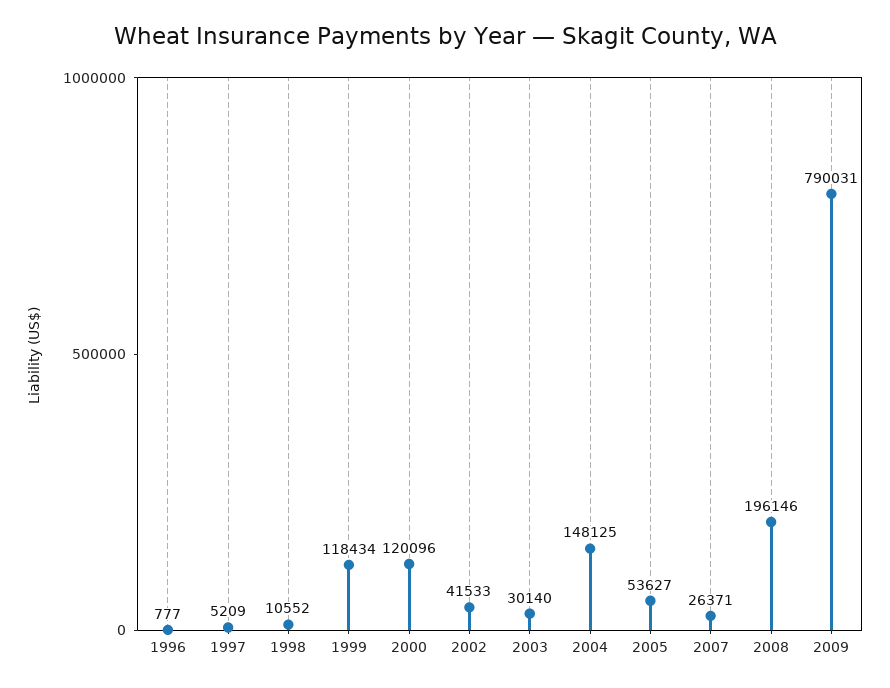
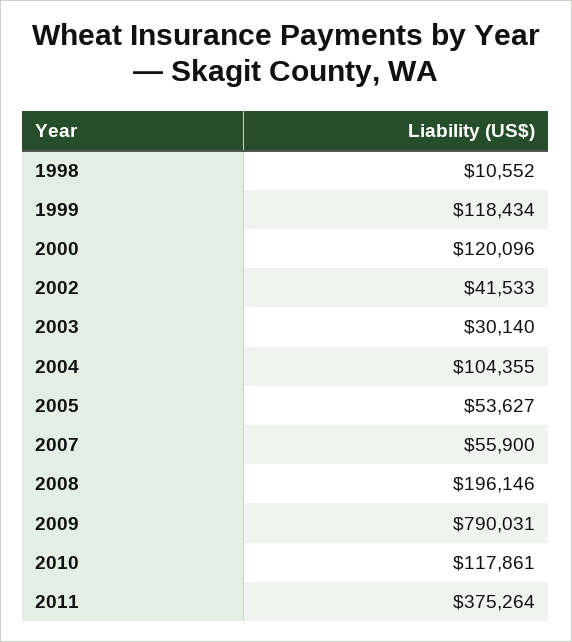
1996: 777 -> none
1997: 5209 -> none
2004: 148125 -> 104355
2007: 26371 -> 55900
2010: none -> 117861
2011: none -> 375264

